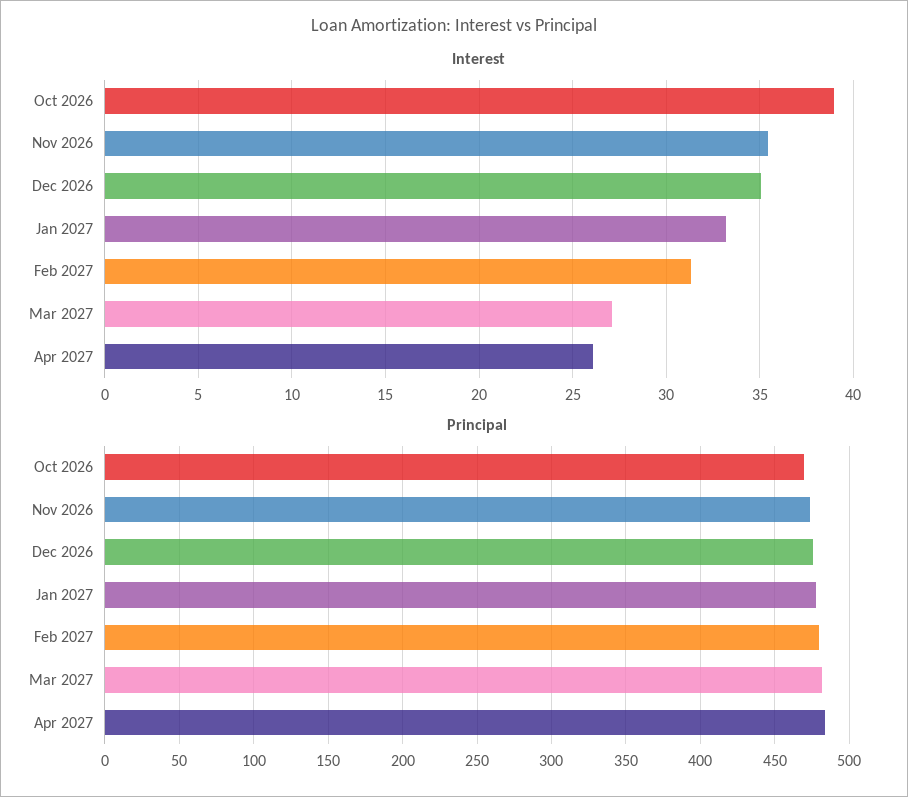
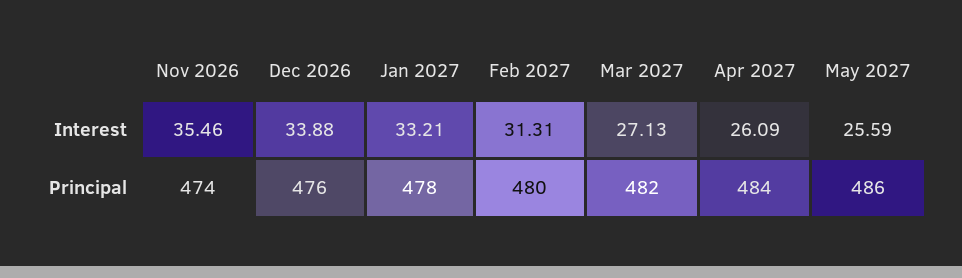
Interest, Oct 2026: 39 -> none
Interest, Dec 2026: 35 -> 33.88
Principal, Oct 2026: 470 -> none
Interest, May 2027: none -> 25.59
Principal, May 2027: none -> 486

